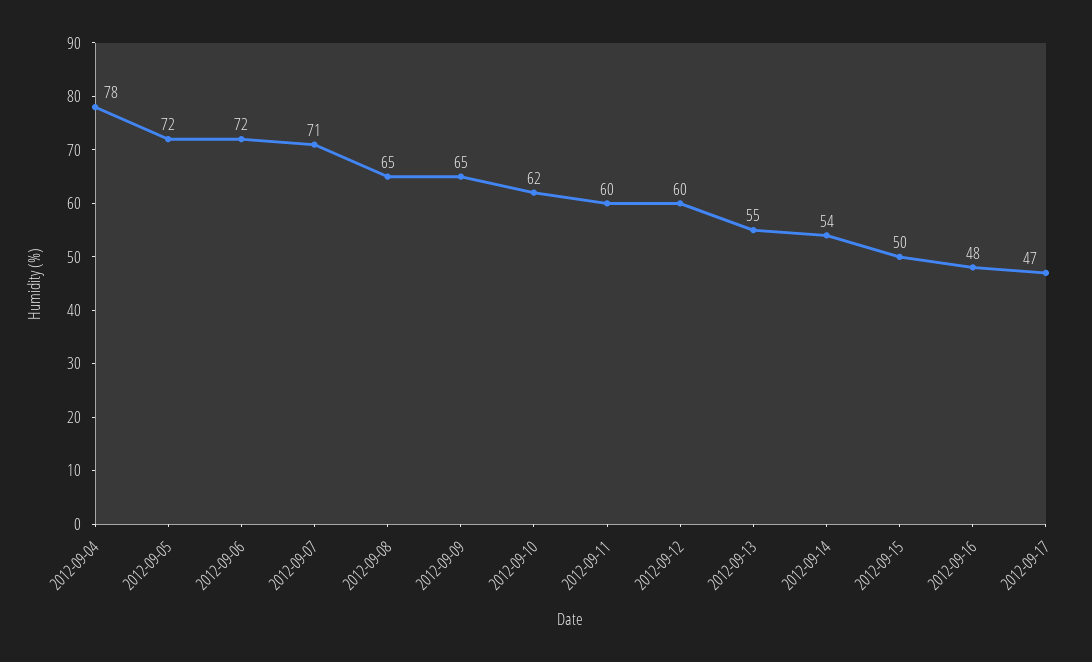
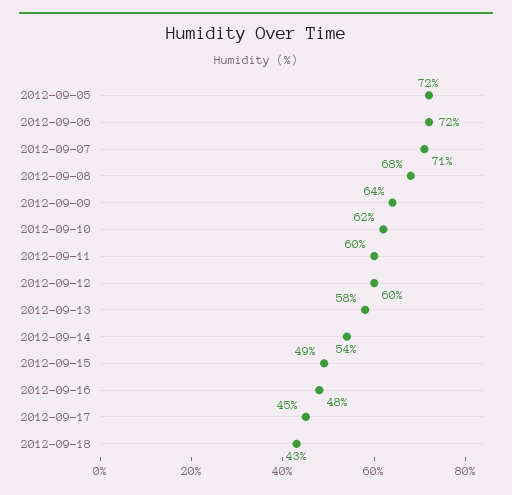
2012-09-04: 78 -> none
2012-09-08: 65 -> 68
2012-09-09: 65 -> 64
2012-09-13: 55 -> 58
2012-09-15: 50 -> 49
2012-09-17: 47 -> 45
2012-09-18: none -> 43

